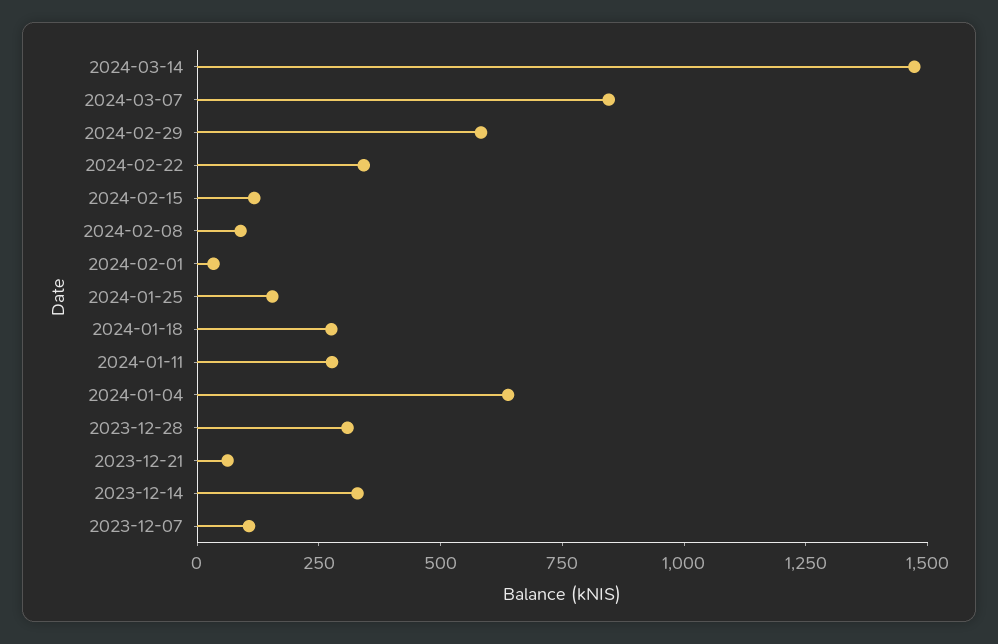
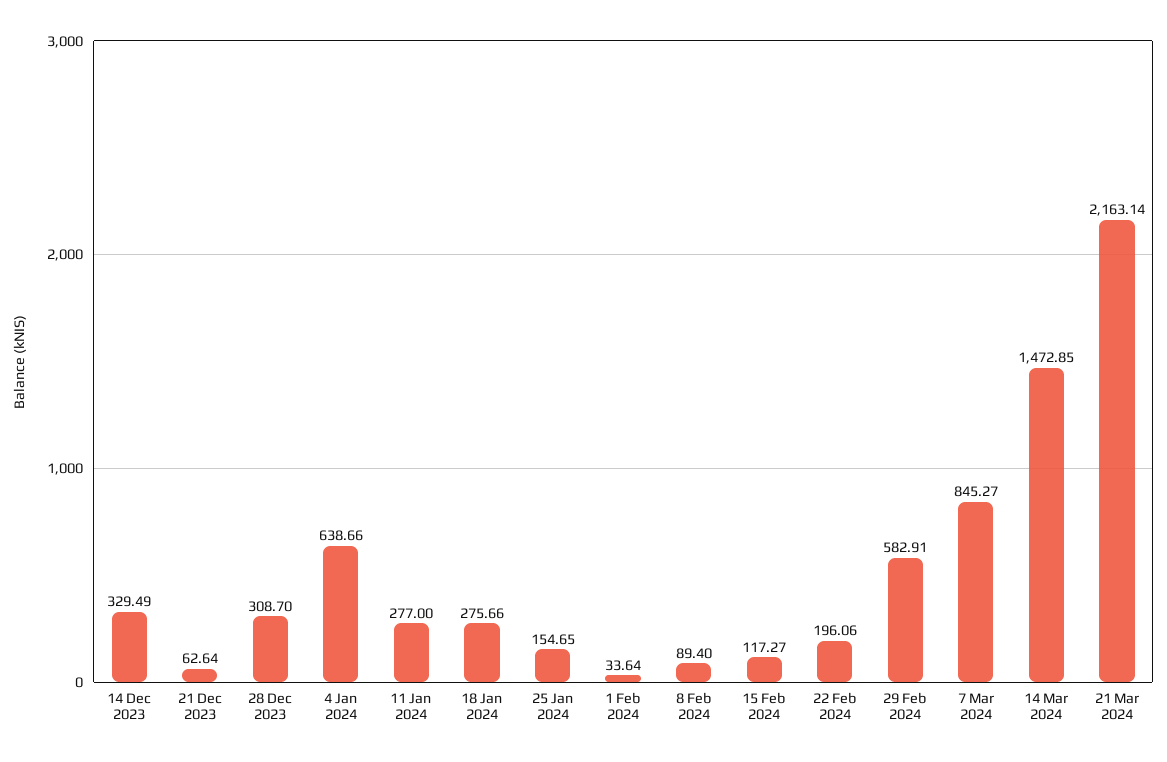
2024-02-22: 350 -> 196.06
2023-12-07: 100 -> none
21 Mar 2024: none -> 2163.14

